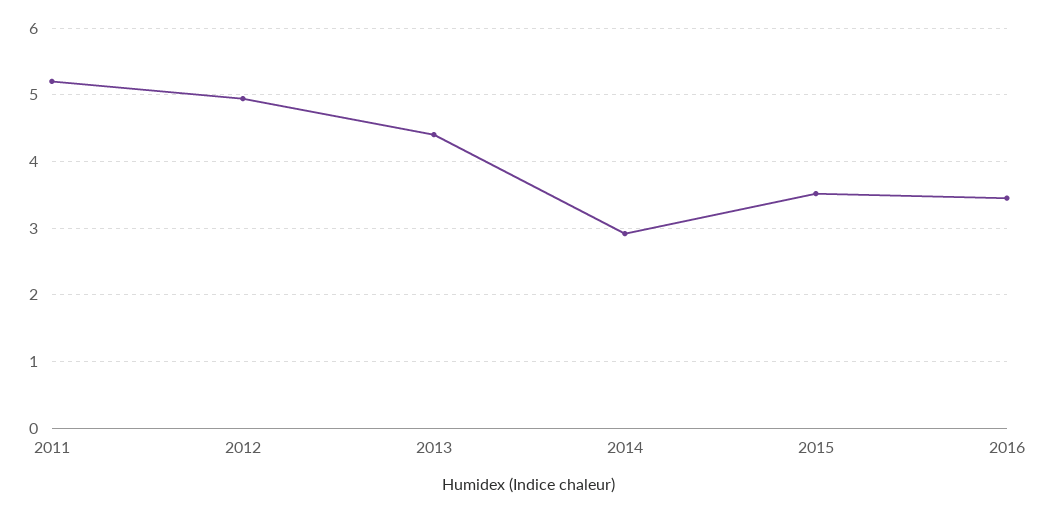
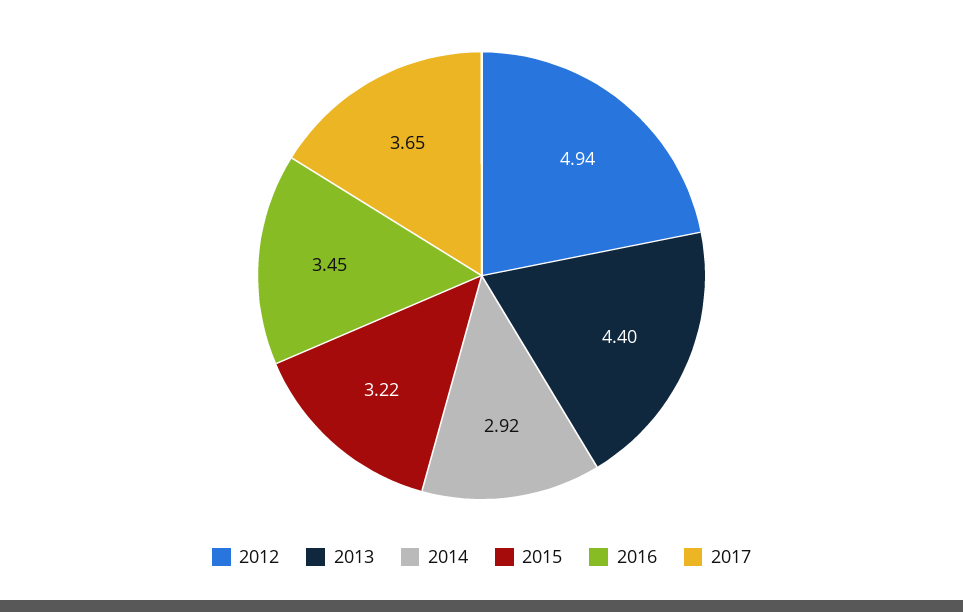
2011: 5.2 -> none
2015: 3.5 -> 3.22
2017: none -> 3.65

